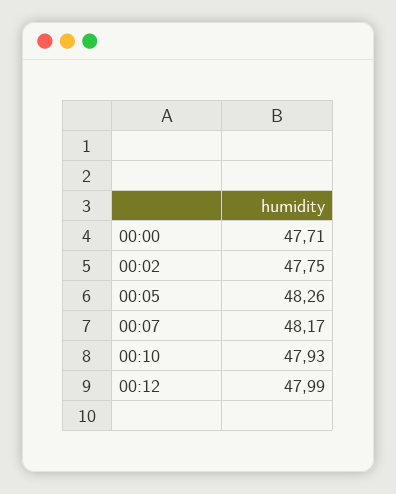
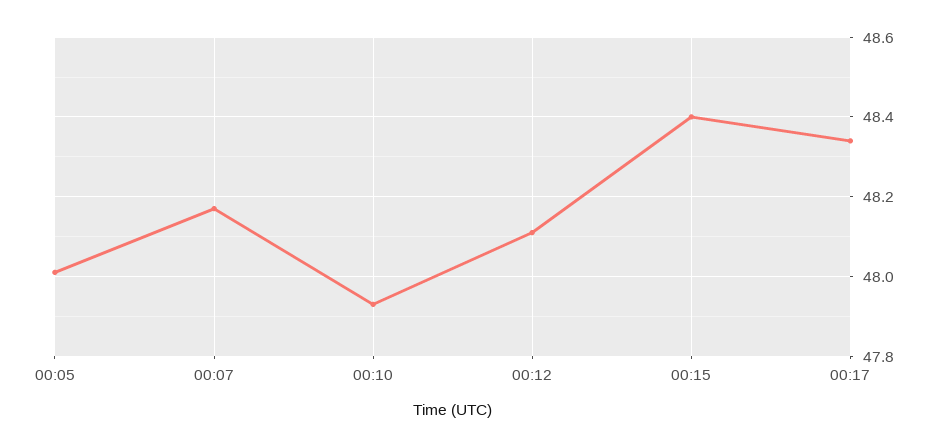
00:00: 47.71 -> none
00:02: 47.75 -> none
00:05: 48.26 -> 48
00:12: 47.99 -> 48.1
00:15: none -> 48.4
00:17: none -> 48.35

